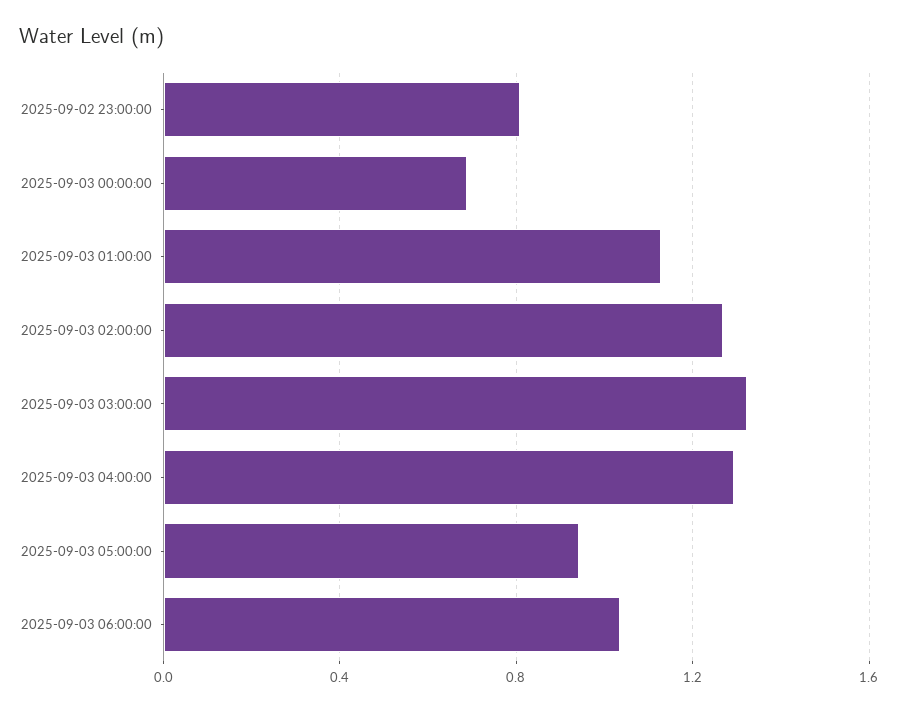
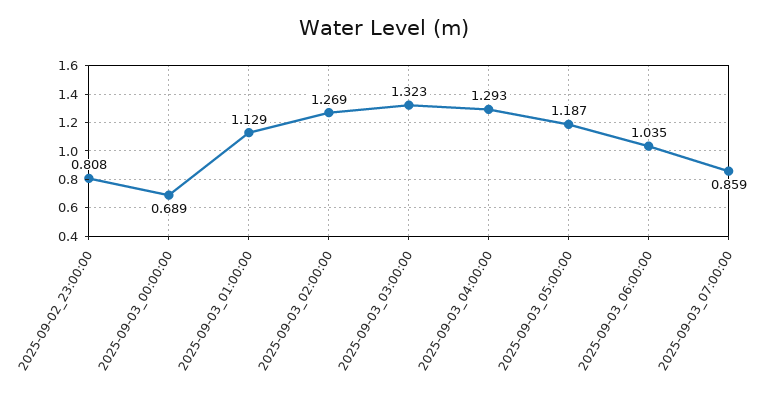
2025-09-03 05:00:00: 0.95 -> 1.187
2025-09-03_07:00:00: none -> 0.859

